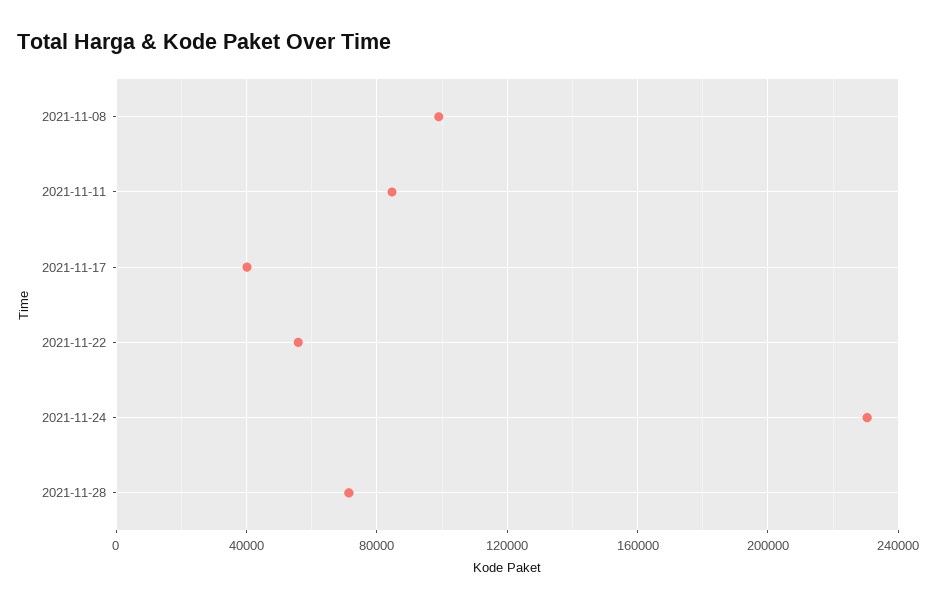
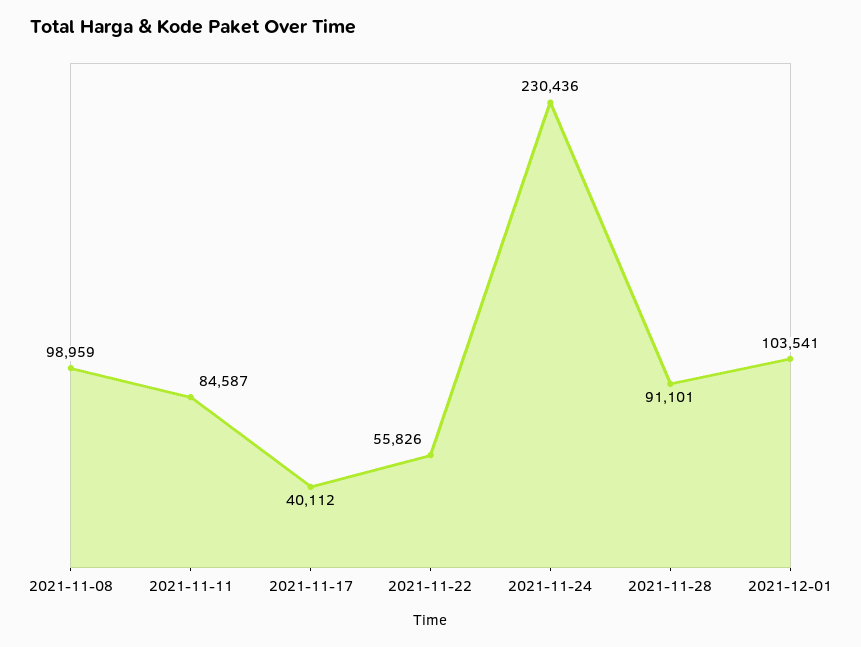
2021-11-28: 70000 -> 91101
2021-12-01: none -> 103541

